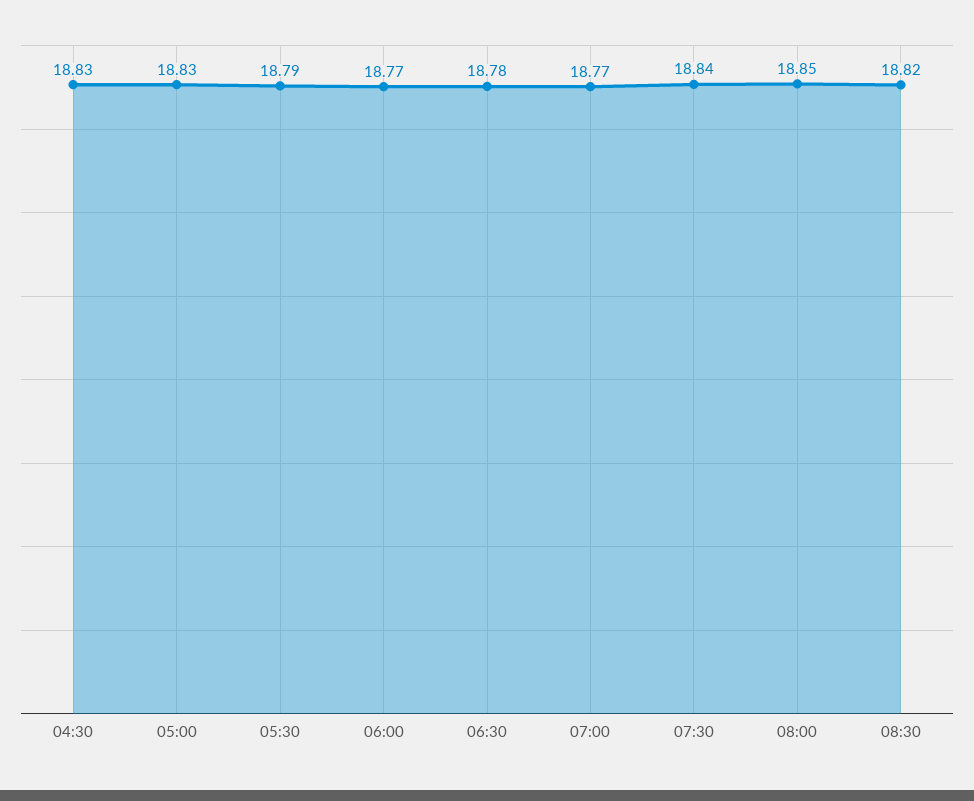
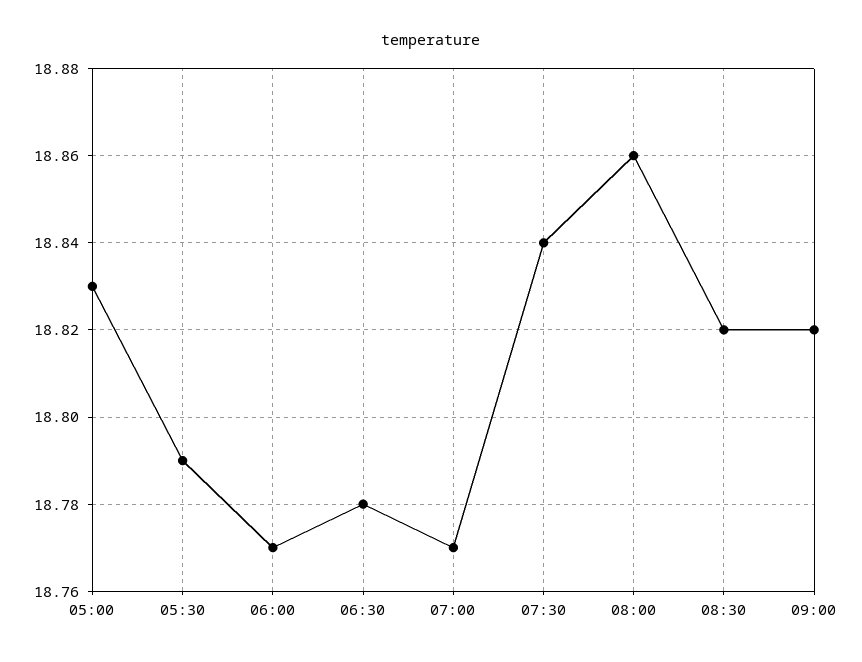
04:30: 18.83 -> none
08:00: 18.85 -> 18.86
09:00: none -> 18.82

